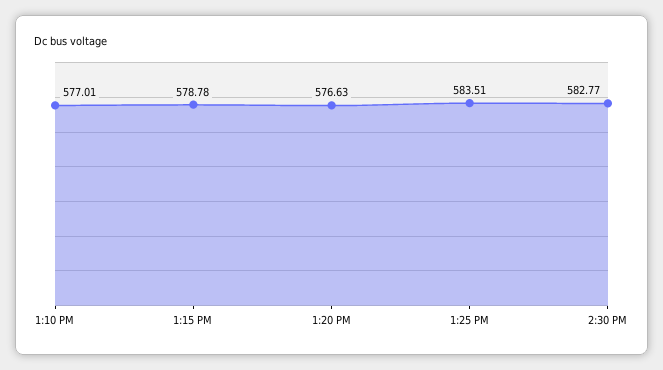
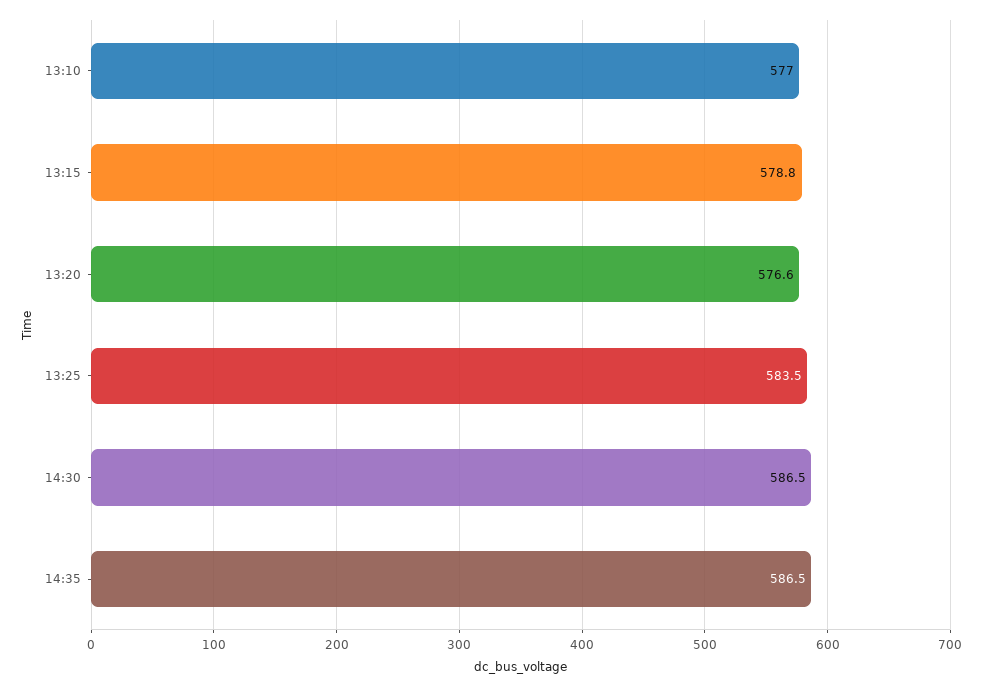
2:30 PM: 582.77 -> 586.5
14:35: none -> 586.5

